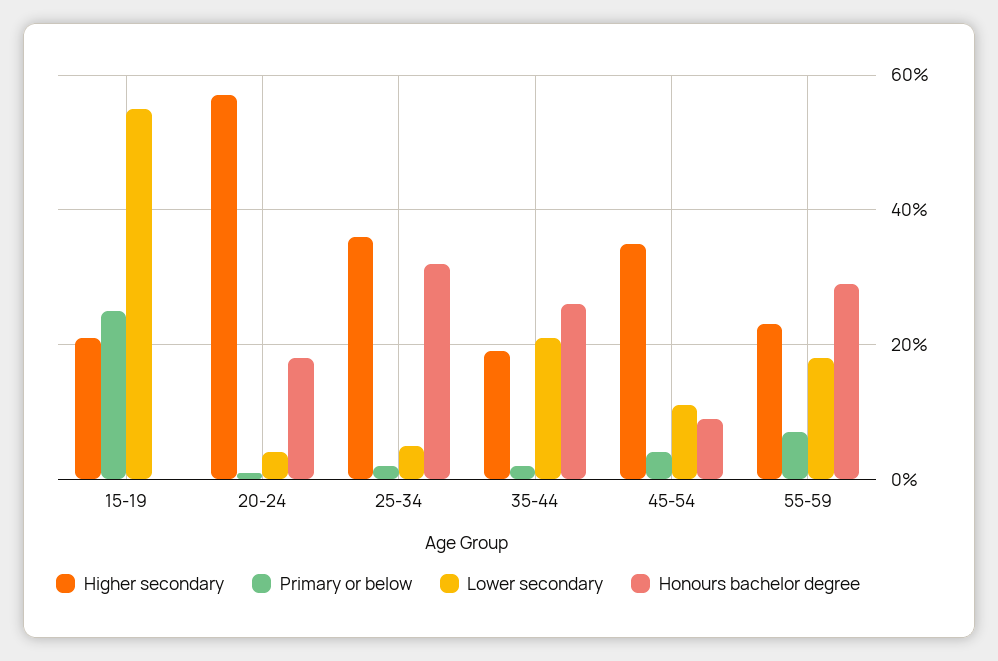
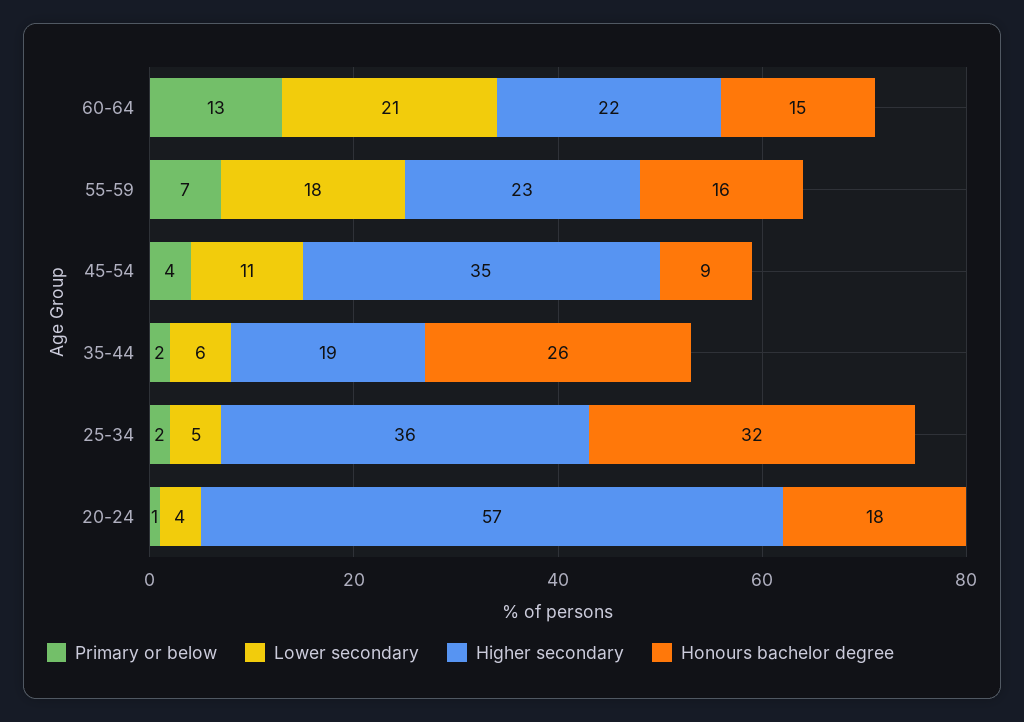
Higher secondary, 15-19: 20 -> none
Primary or below, 15-19: 25 -> none
Lower secondary, 15-19: 55 -> none
Honours bachelor degree, 15-19: 0 -> none
Lower secondary, 35-44: 20 -> 6
Honours bachelor degree, 55-59: 30 -> 16
Primary or below, 60-64: none -> 13
Lower secondary, 60-64: none -> 21
Higher secondary, 60-64: none -> 22
Honours bachelor degree, 60-64: none -> 15

